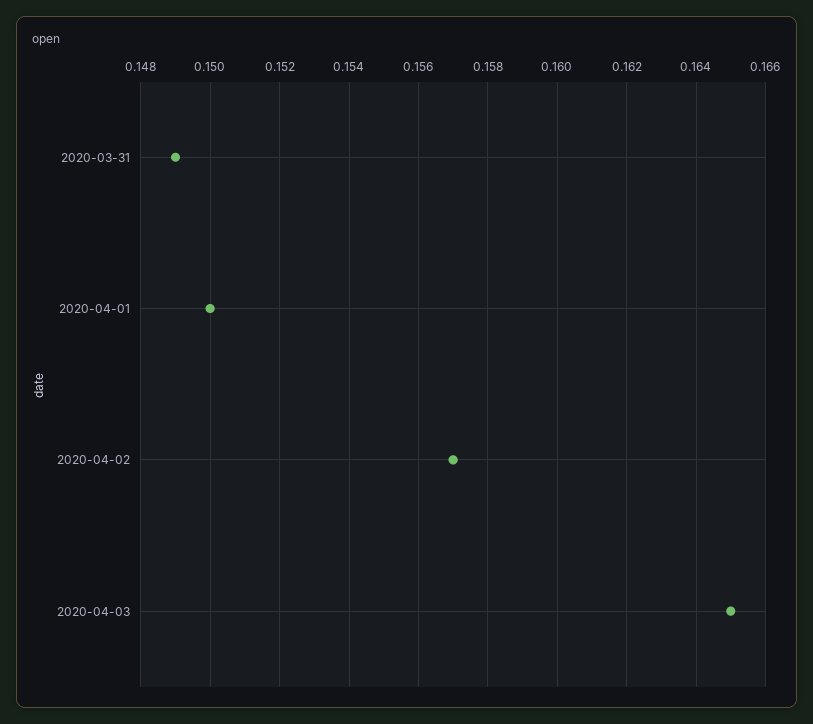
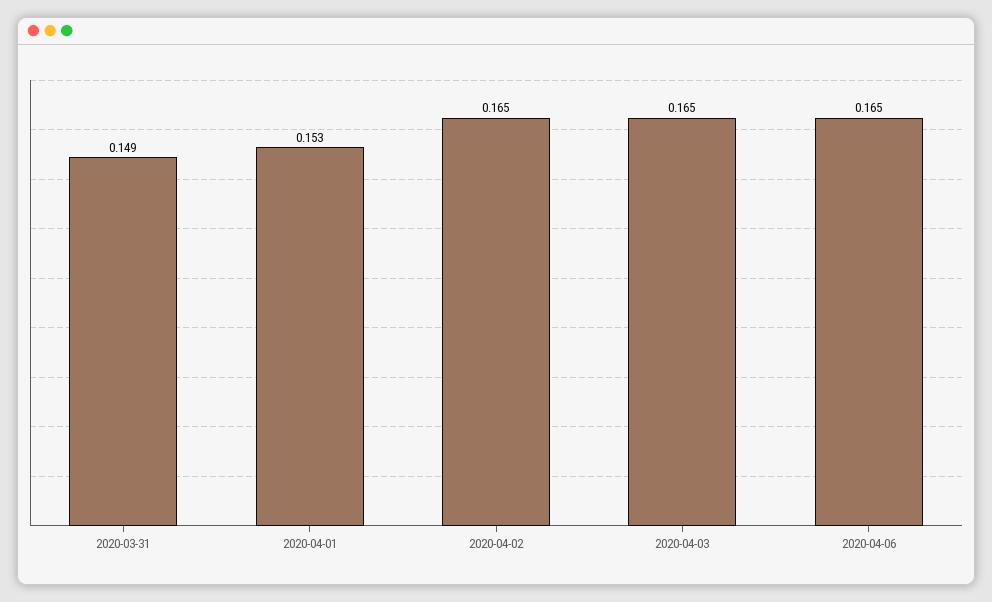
2020-04-01: 0.15 -> 0.153
2020-04-02: 0.157 -> 0.165
2020-04-06: none -> 0.165

